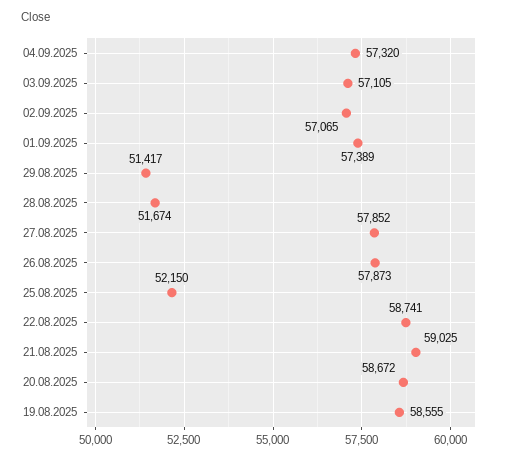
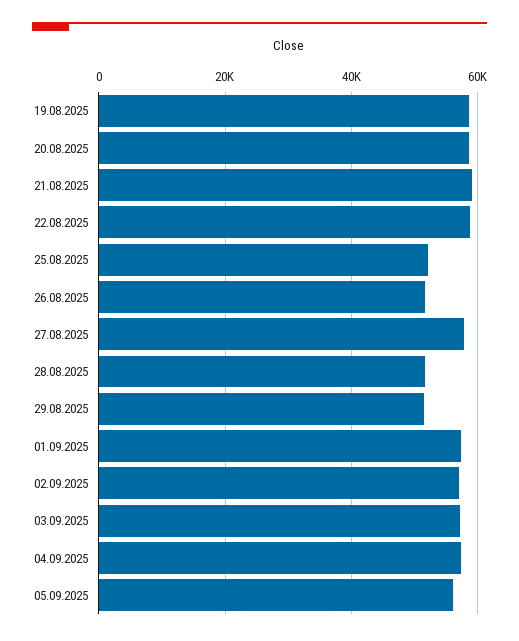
26.08.2025: 57873 -> 52000
05.09.2025: none -> 56000

